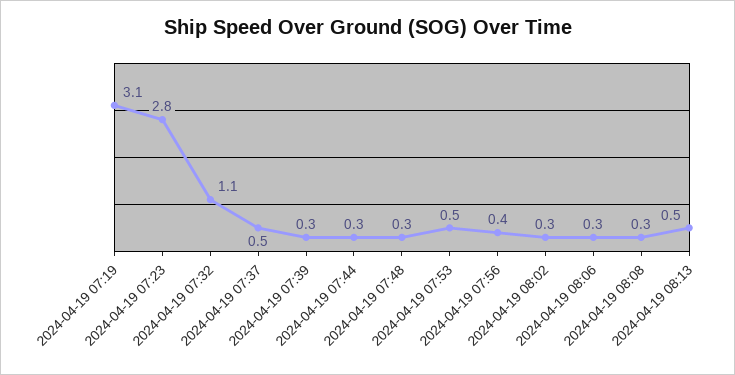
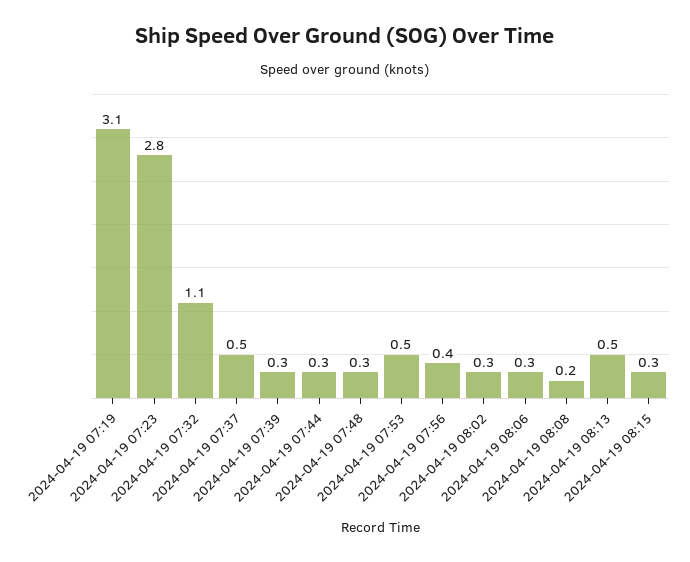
2024-04-19 08:08: 0.3 -> 0.2
2024-04-19 08:15: none -> 0.3

